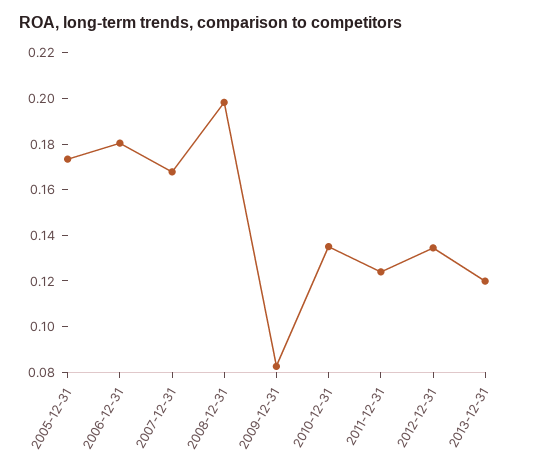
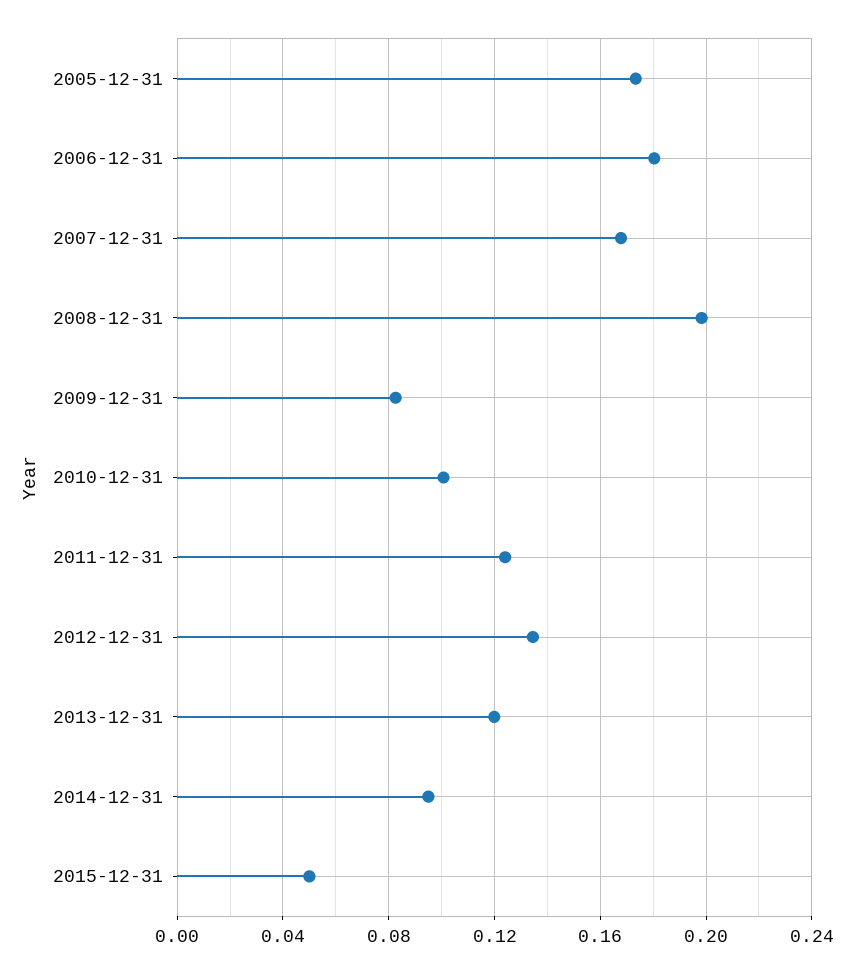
2010-12-31: 0.135 -> 0.1
2014-12-31: none -> 0.095
2015-12-31: none -> 0.05

